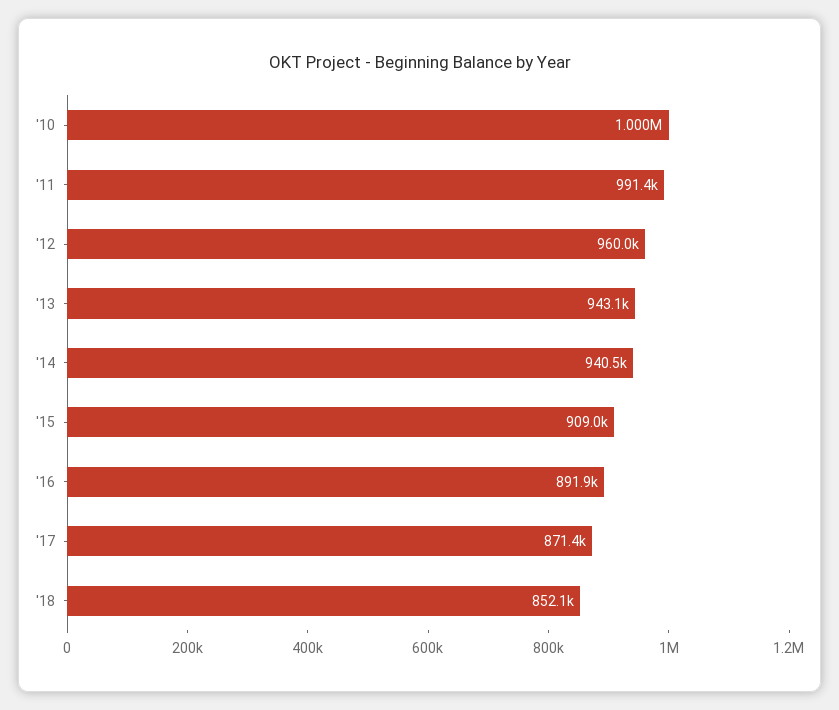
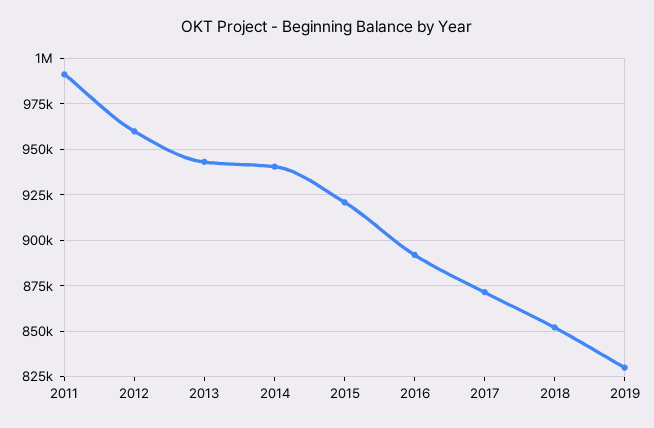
'10: 1000000 -> none
'15: 909000 -> 920000
2019: none -> 830000

